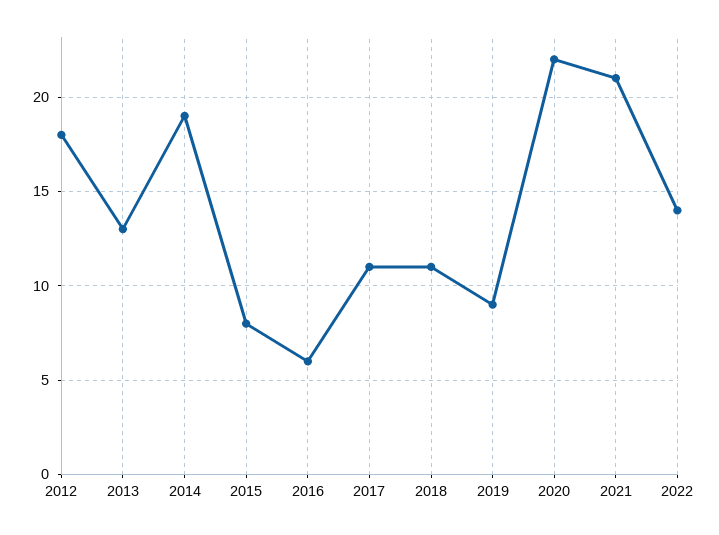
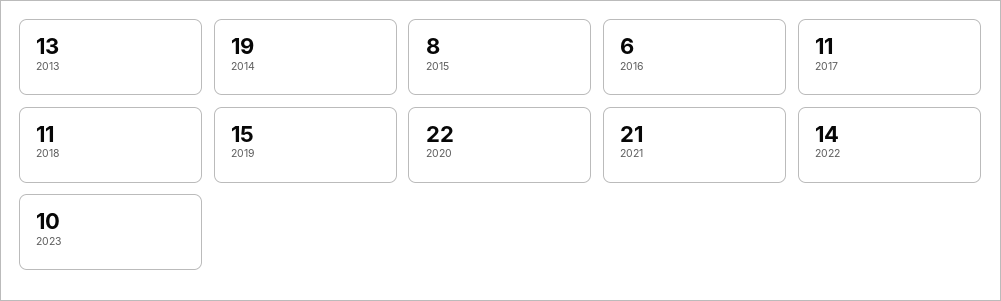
2012: 18 -> none
2019: 9 -> 15
2023: none -> 10

